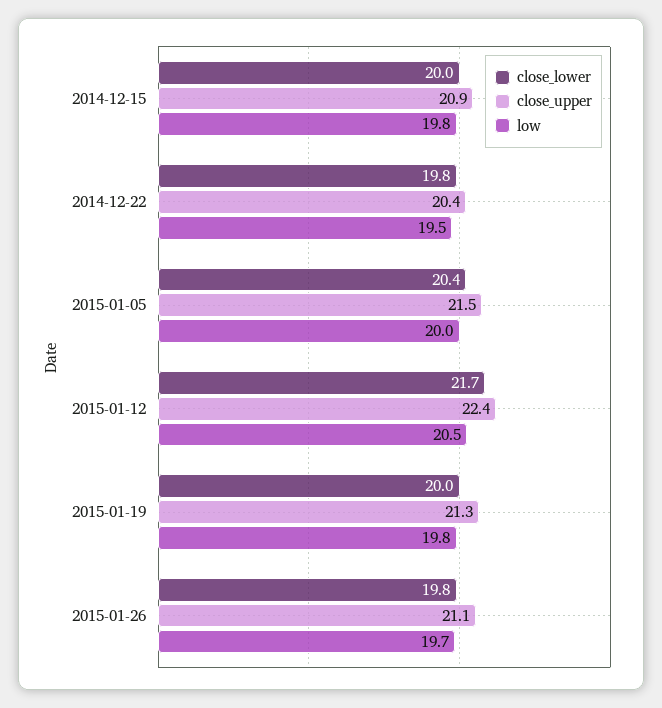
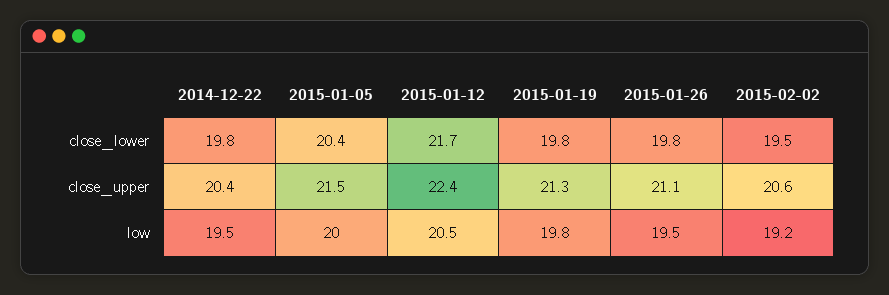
close_lower, 2014-12-15: 20 -> none
close_upper, 2014-12-15: 20.9 -> none
low, 2014-12-15: 19.8 -> none
close_lower, 2015-01-19: 20 -> 19.8
low, 2015-01-26: 19.7 -> 19.5
close_lower, 2015-02-02: none -> 19.5
close_upper, 2015-02-02: none -> 20.6
low, 2015-02-02: none -> 19.2

